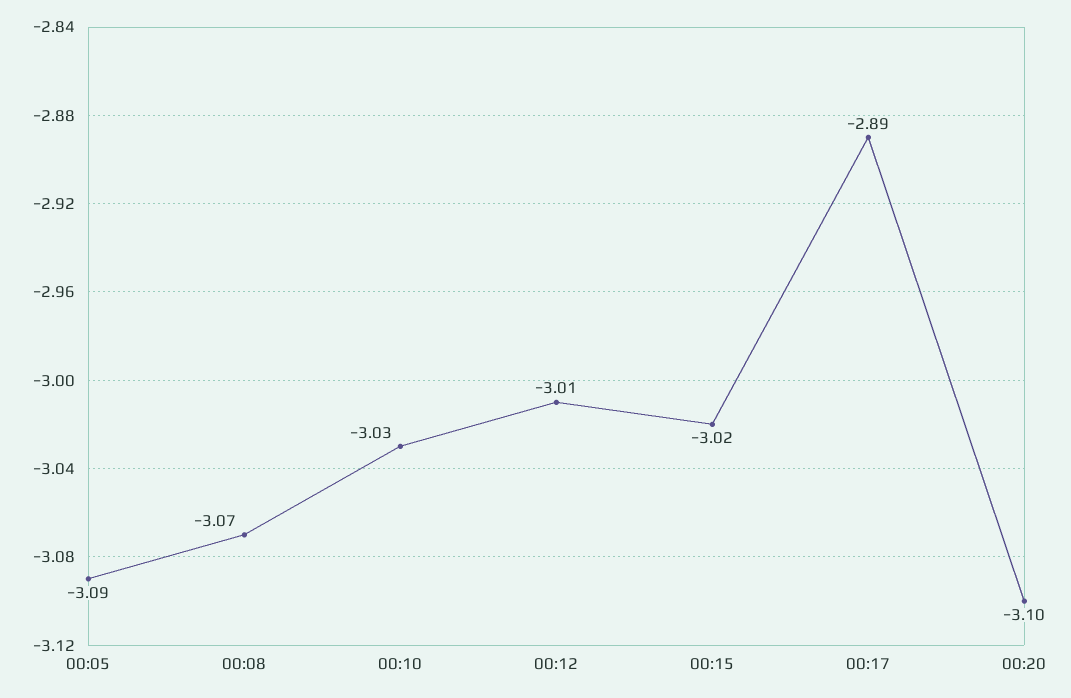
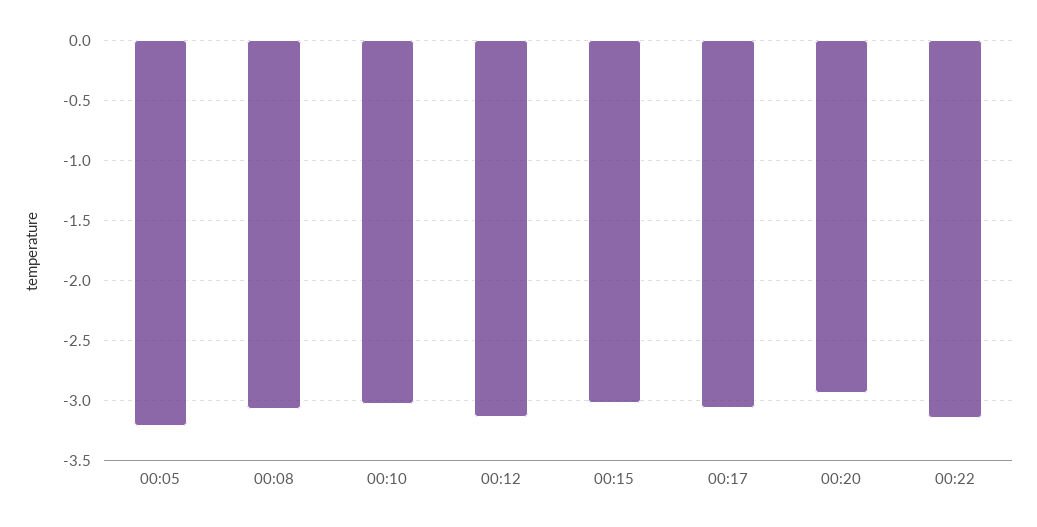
00:05: -3.09 -> -3.2
00:12: -3.01 -> -3.15
00:17: -2.89 -> -3.05
00:20: -3.1 -> -2.95
00:22: none -> -3.15

